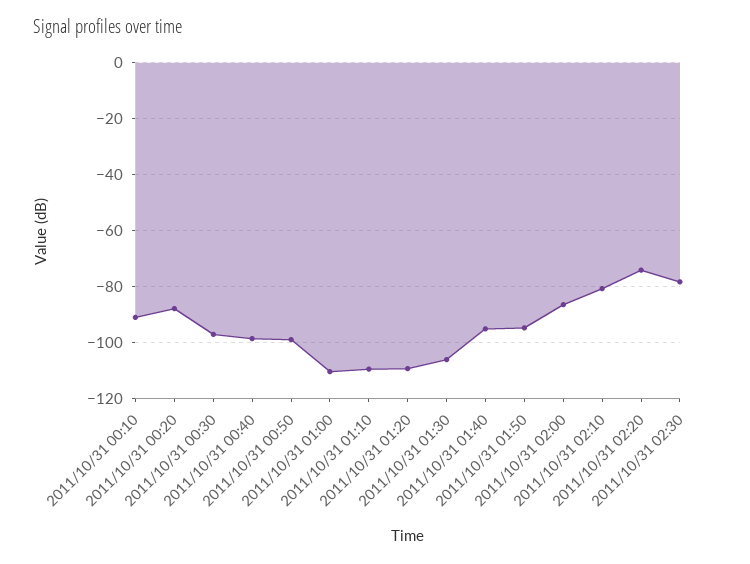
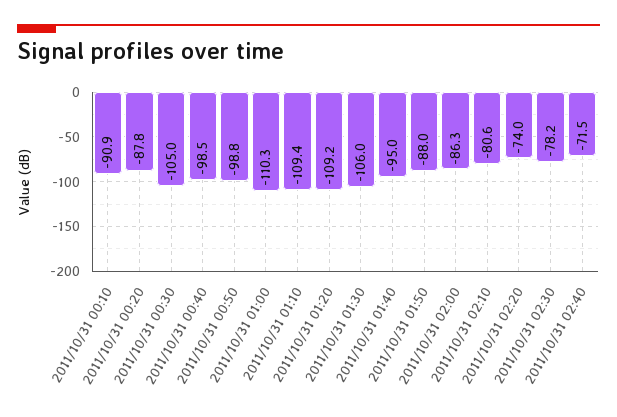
2011/10/31 00:30: -97.5 -> -105
2011/10/31 01:50: -95 -> -88
2011/10/31 02:40: none -> -71.5

